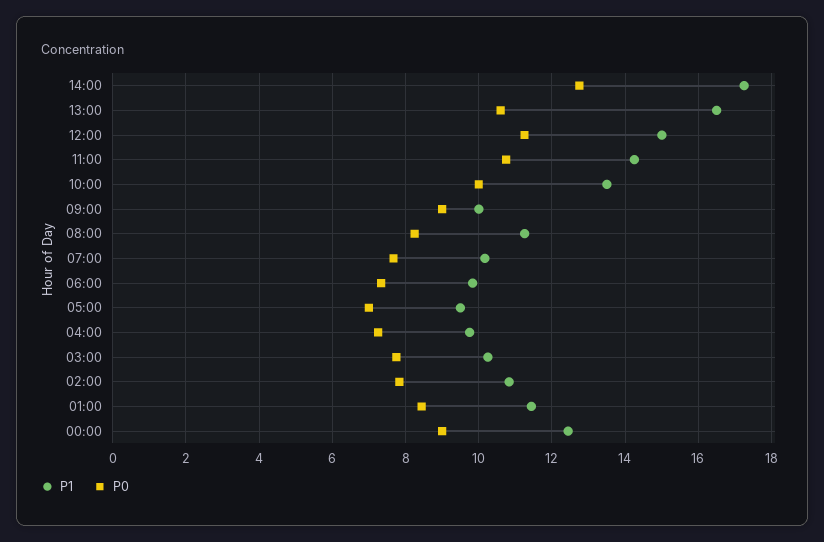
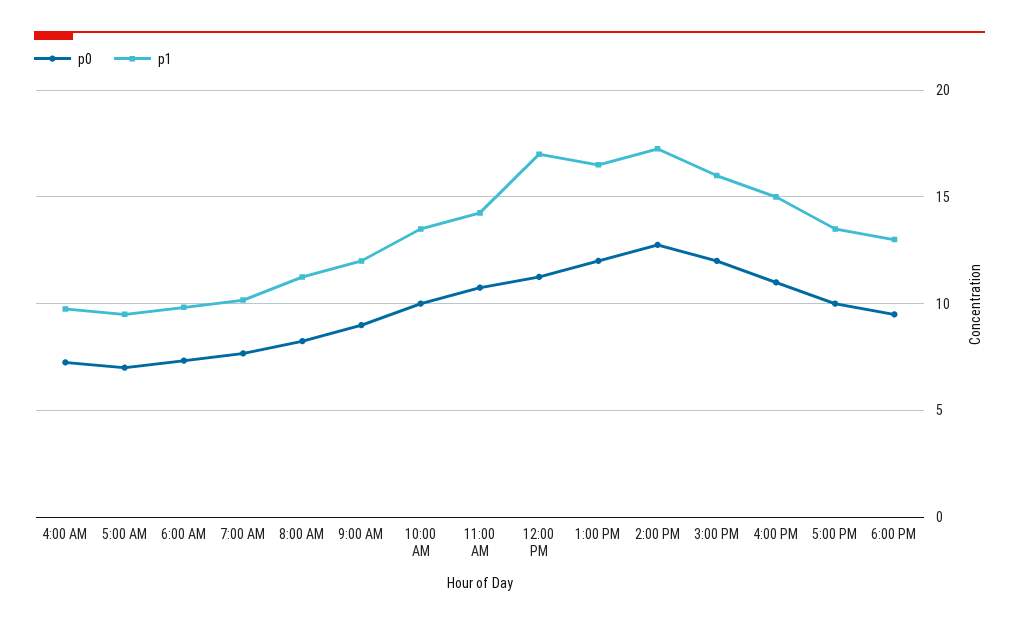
P0, 13:00: 10.6 -> 12
P1, 12:00: 15 -> 17
P1, 09:00: 10 -> 12
P1, 03:00: 10.2 -> none
P0, 03:00: 7.8 -> none
P1, 02:00: 10.8 -> none
P0, 02:00: 7.8 -> none
P1, 01:00: 11.4 -> none
P0, 01:00: 8.4 -> none
P1, 00:00: 12.4 -> none
P0, 00:00: 9 -> none
P0, 3:00 PM: none -> 12
P1, 3:00 PM: none -> 16
P0, 4:00 PM: none -> 11
P1, 4:00 PM: none -> 15
P0, 5:00 PM: none -> 10
P1, 5:00 PM: none -> 13.5
P0, 6:00 PM: none -> 9.5
P1, 6:00 PM: none -> 13

